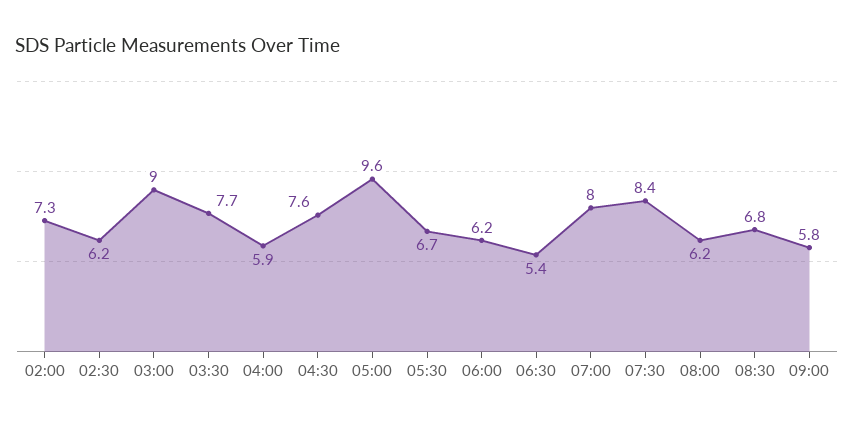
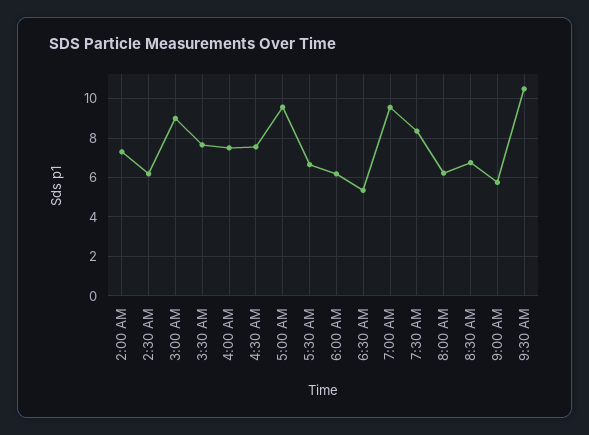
04:00: 5.9 -> 7.5
07:00: 8 -> 9.5
9:30 AM: none -> 10.5

